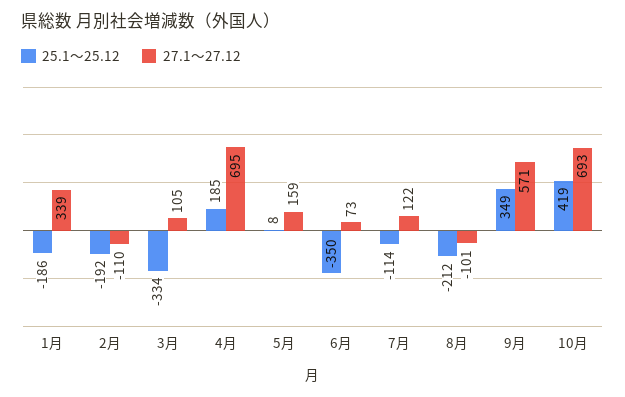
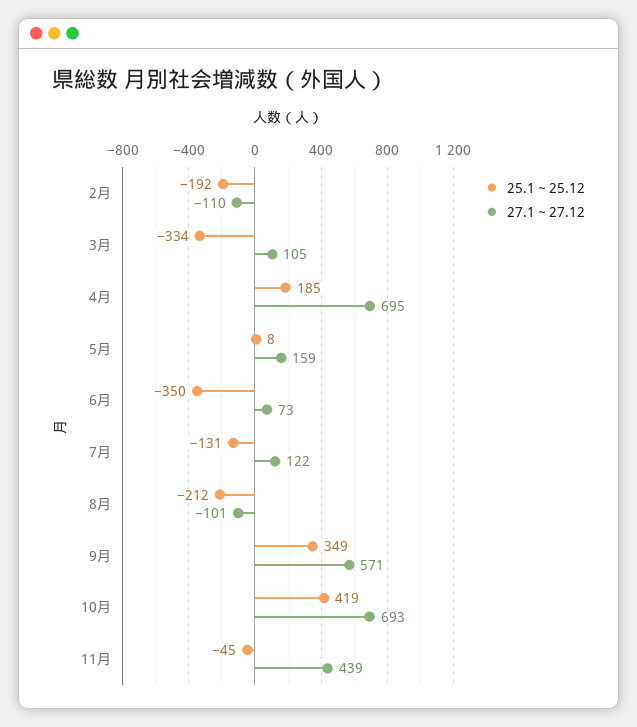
25.1～25.12, 1月: -186 -> none
27.1～27.12, 1月: 339 -> none
25.1～25.12, 7月: -114 -> -131
25.1～25.12, 11月: none -> -45
27.1～27.12, 11月: none -> 439

